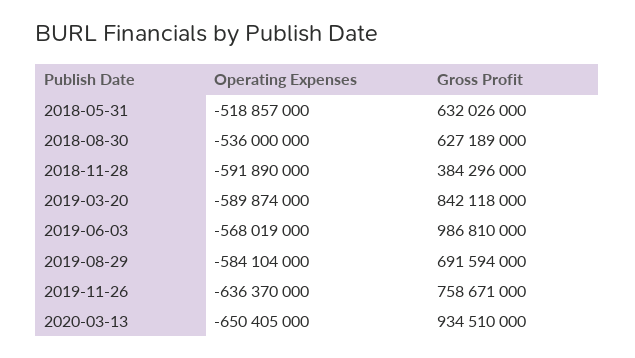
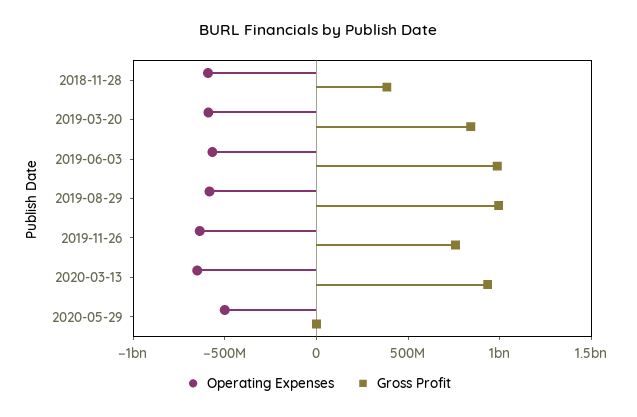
Operating Expenses, 2018-05-31: -518857000 -> none
Gross Profit, 2018-05-31: 632026000 -> none
Operating Expenses, 2018-08-30: -536000000 -> none
Gross Profit, 2018-08-30: 627189000 -> none
Gross Profit, 2019-08-29: 691594000 -> 1000000000
Operating Expenses, 2020-05-29: none -> -500000000
Gross Profit, 2020-05-29: none -> 0

